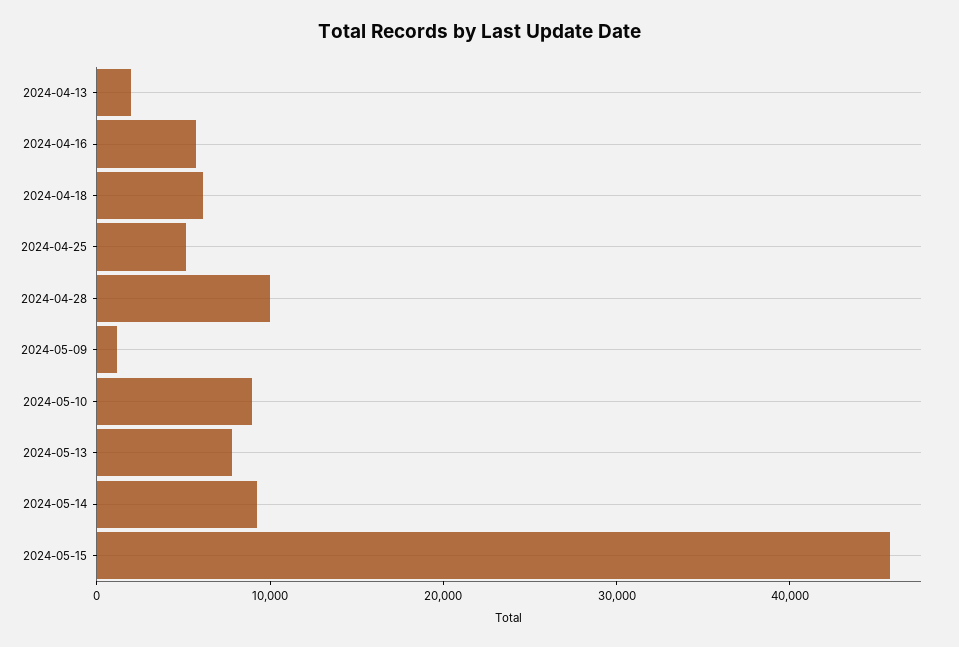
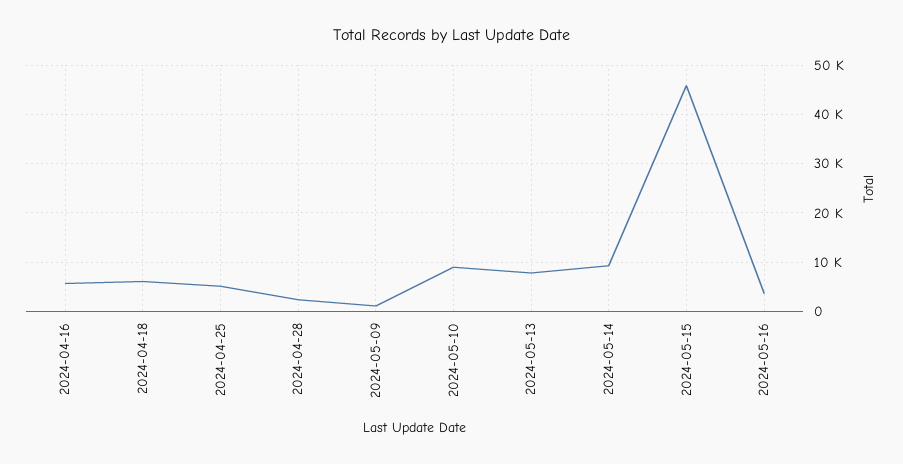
2024-04-13: 2000 -> none
2024-04-28: 10000 -> 2000
2024-05-16: none -> 4000

